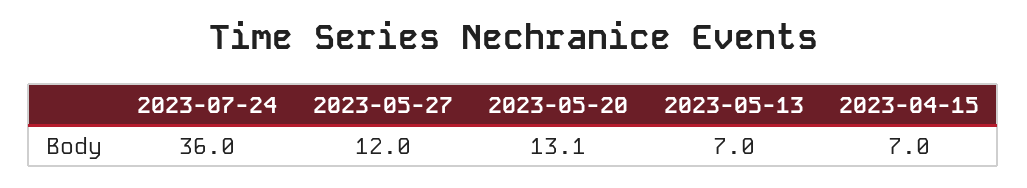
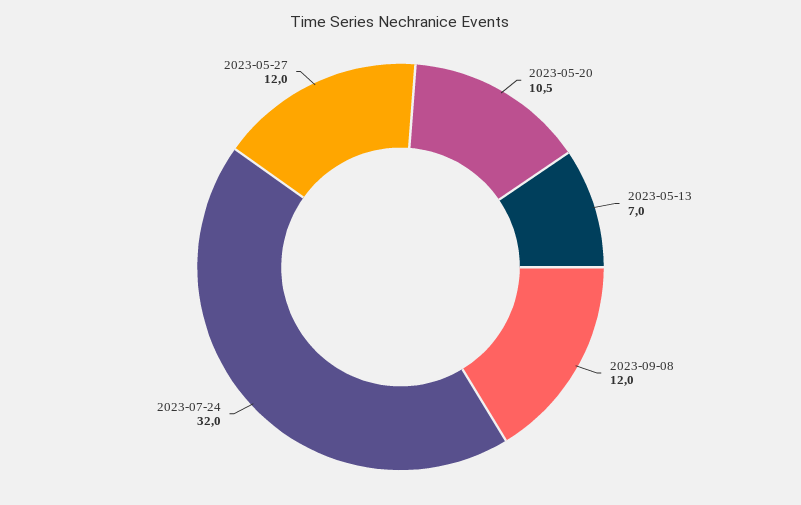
2023-07-24: 36 -> 32
2023-05-20: 13.1 -> 10.5
2023-04-15: 7 -> none
2023-09-08: none -> 12

